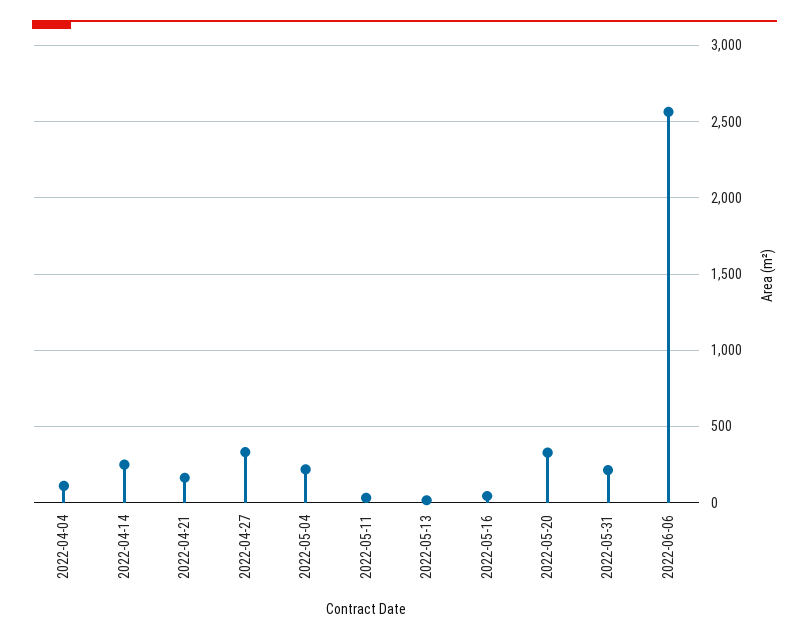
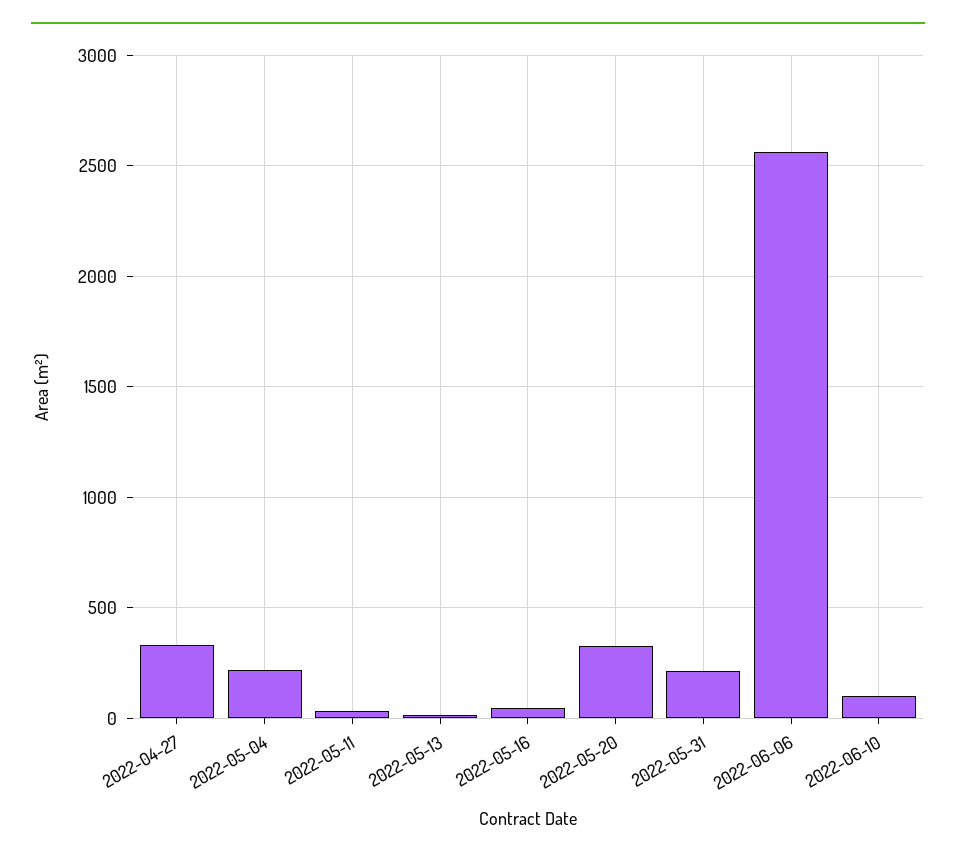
2022-04-04: 100 -> none
2022-04-14: 250 -> none
2022-04-21: 150 -> none
2022-06-10: none -> 100

